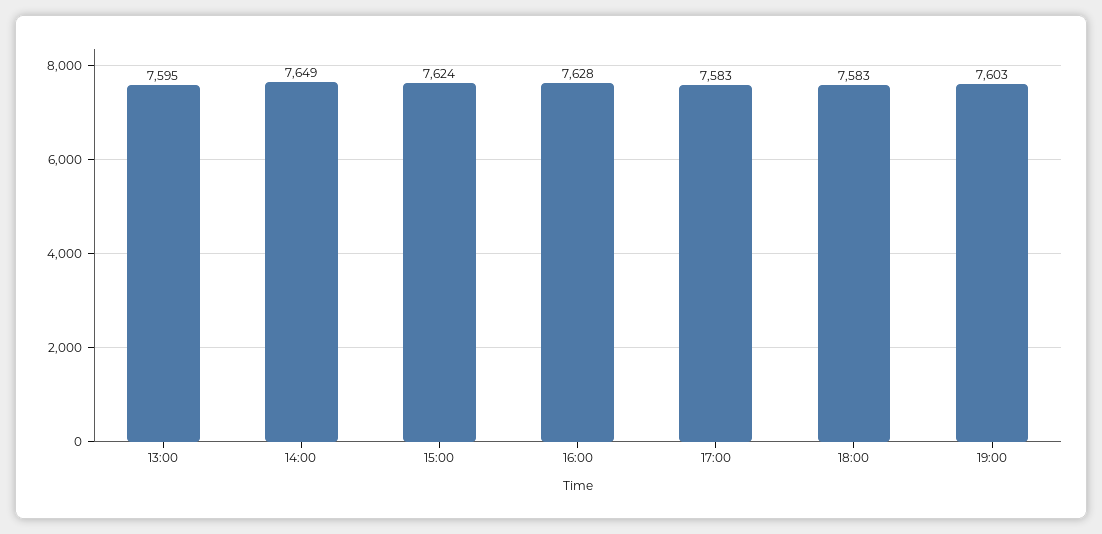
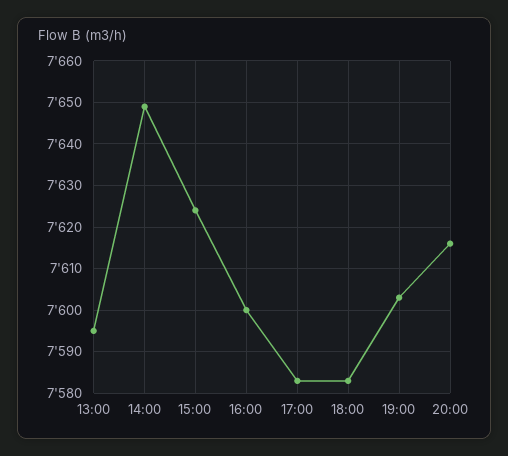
16:00: 7628 -> 7600
20:00: none -> 7615

